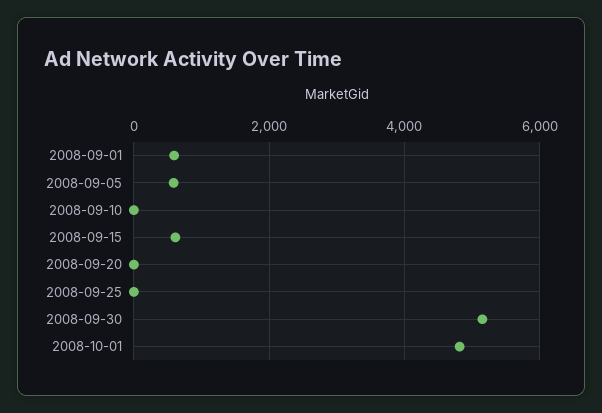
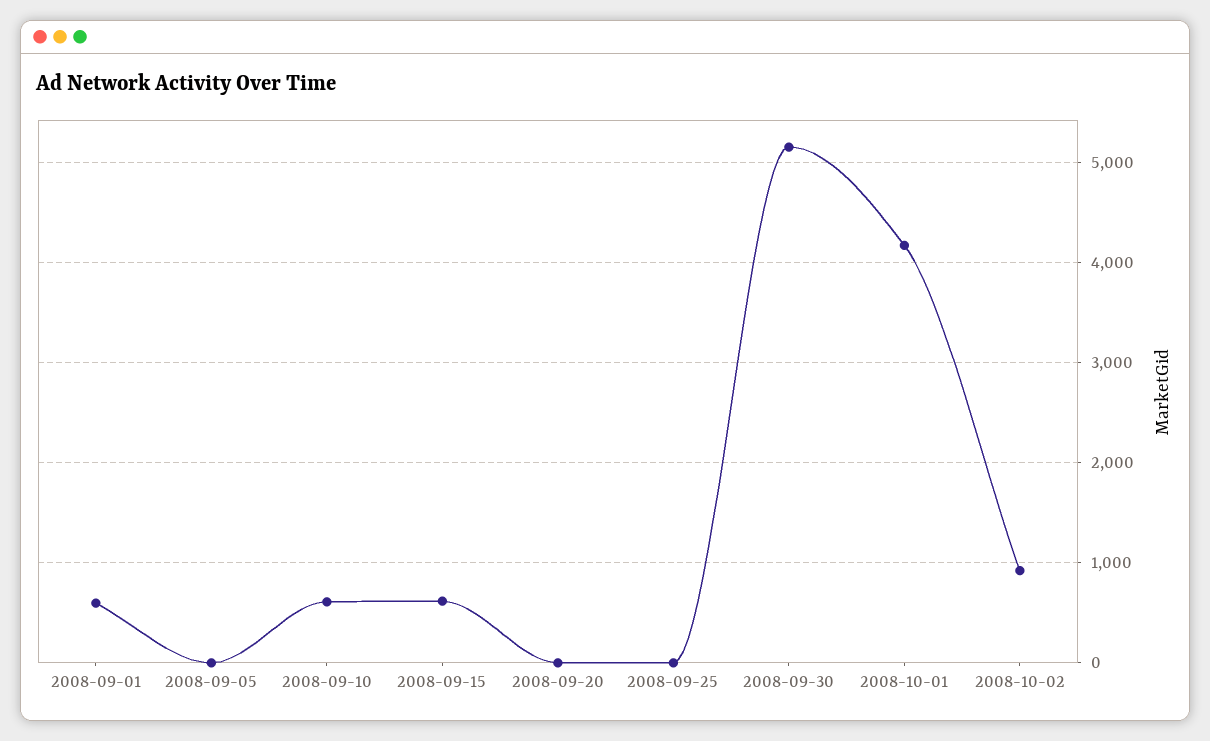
2008-09-05: 600 -> 0
2008-09-10: 0 -> 600
2008-10-01: 4800 -> 4200
2008-10-02: none -> 900

